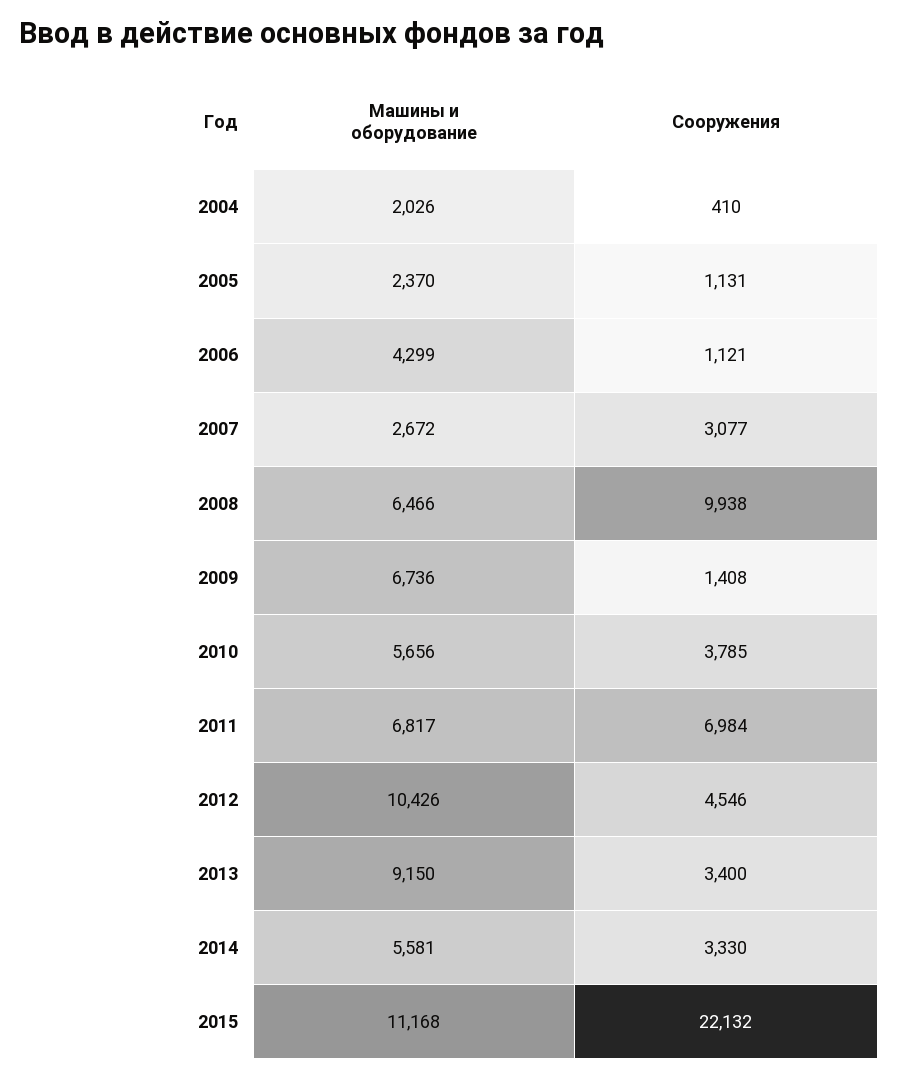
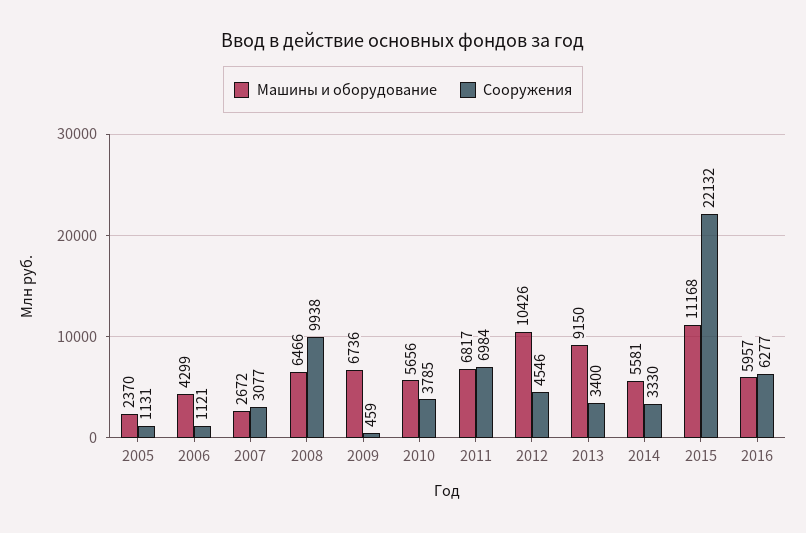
Машины и оборудование, 2004: 2026 -> none
Сооружения, 2004: 410 -> none
Сооружения, 2009: 1408 -> 459
Машины и оборудование, 2016: none -> 5957
Сооружения, 2016: none -> 6277

